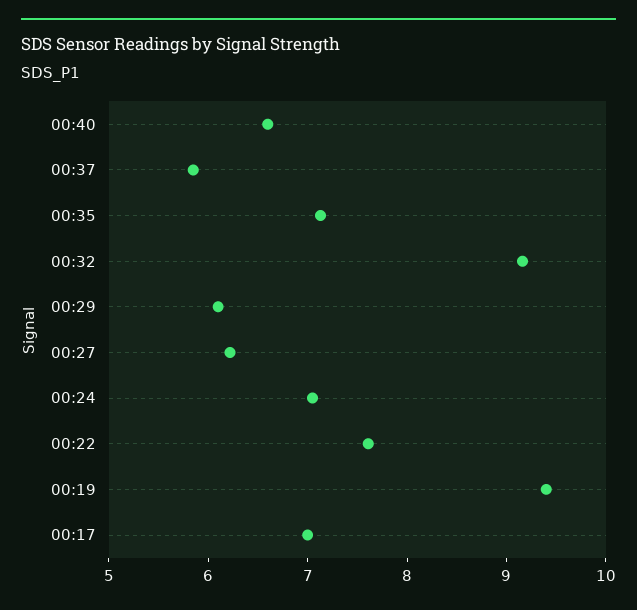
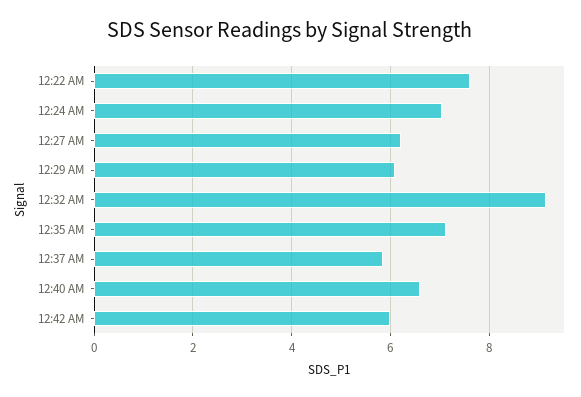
00:19: 9.4 -> none
00:17: 7 -> none
12:42 AM: none -> 6

